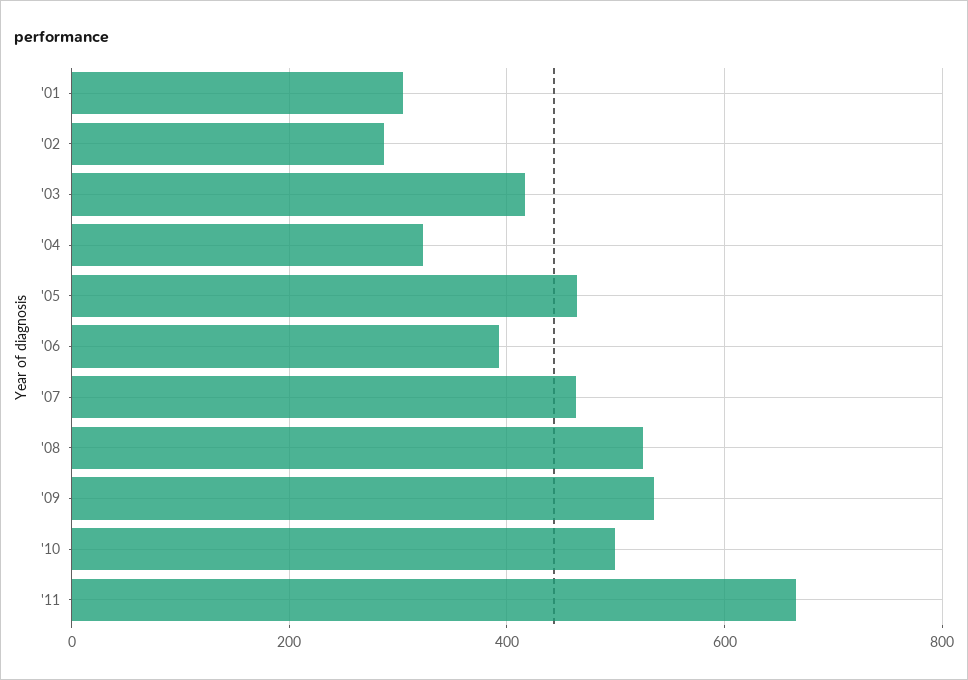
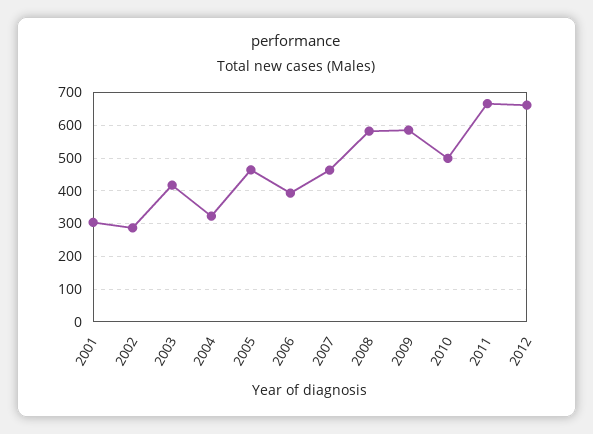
'08: 520 -> 580
'09: 540 -> 580
2012: none -> 660

